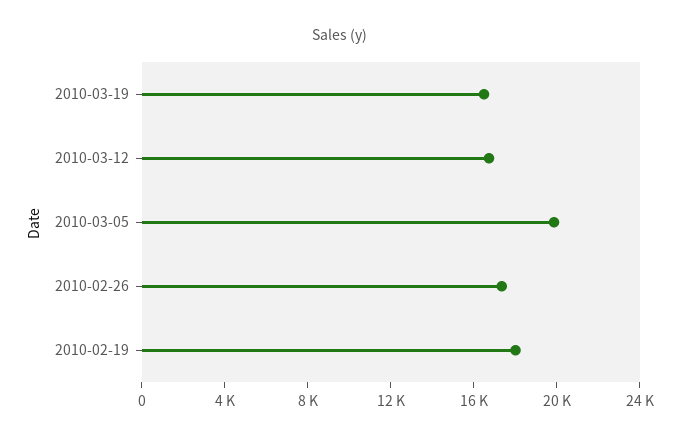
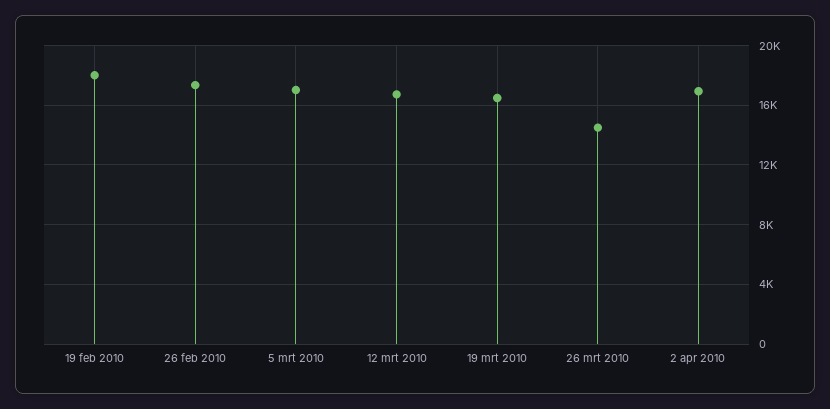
2010-03-05: 20000 -> 17000
26 mrt 2010: none -> 14500
2 apr 2010: none -> 17000

